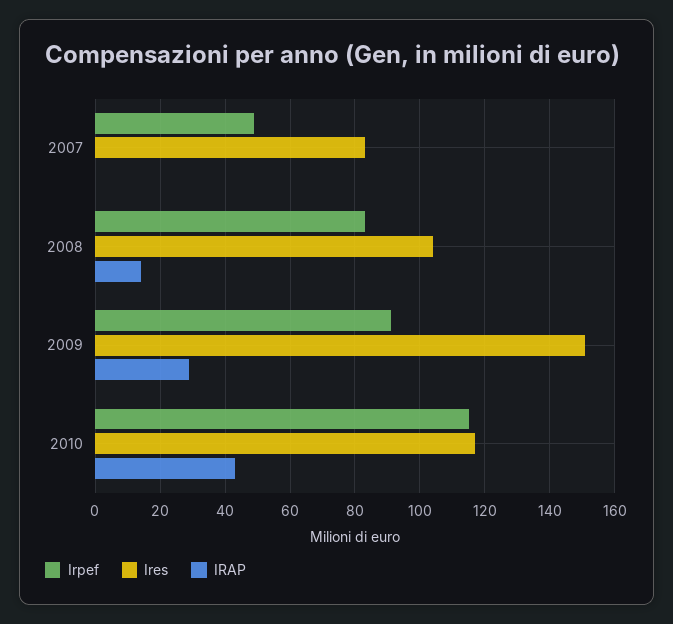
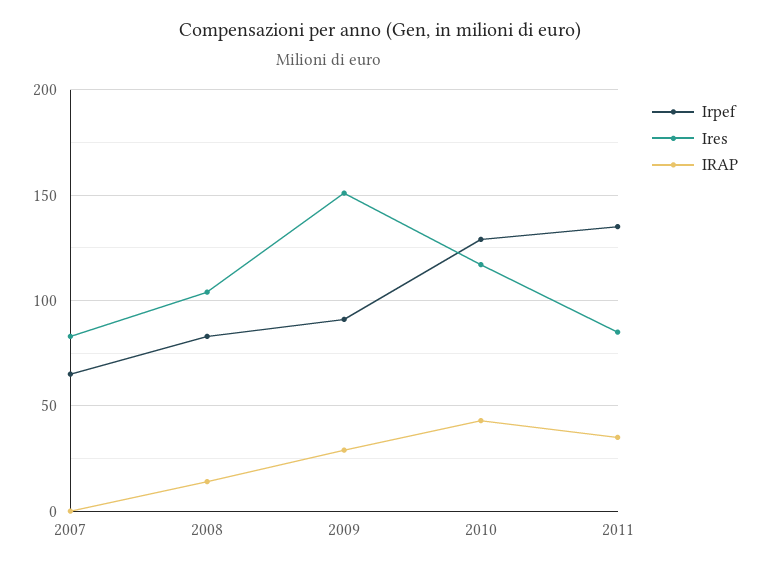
Irpef, 2007: 50 -> 65
Irpef, 2010: 115 -> 130
Irpef, 2011: none -> 135
Ires, 2011: none -> 85
IRAP, 2011: none -> 35

